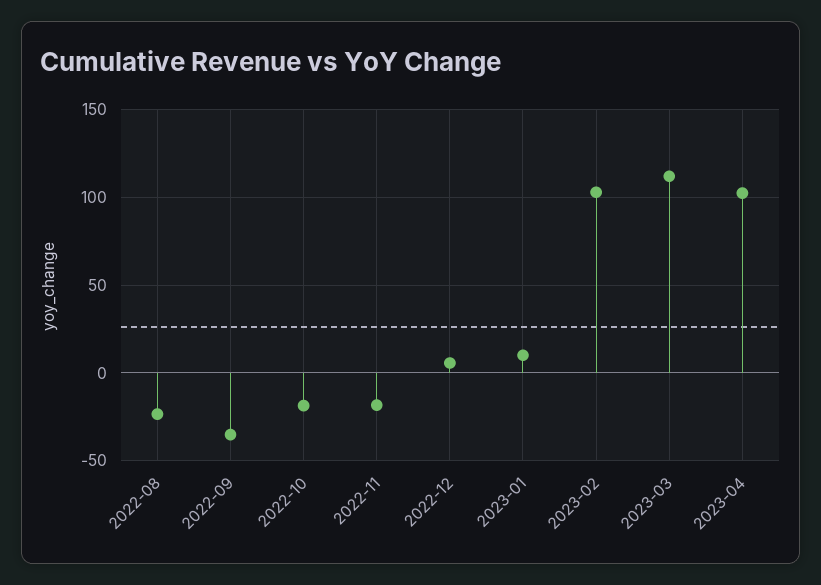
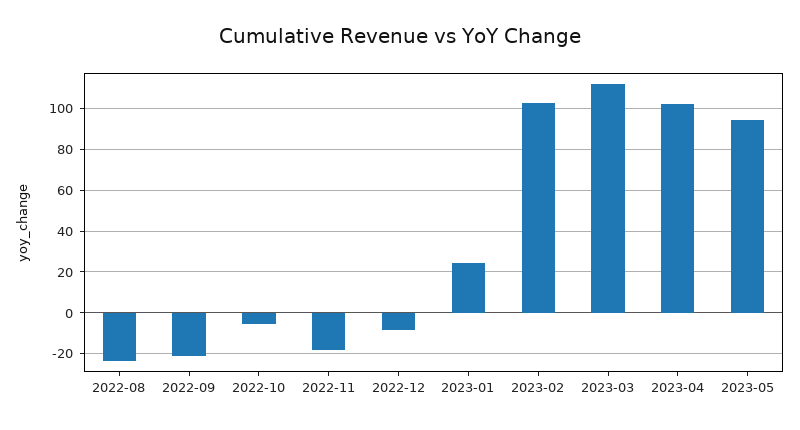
2022-09: -35 -> -20
2022-10: -20 -> -5
2022-12: 5 -> -10
2023-01: 10 -> 25
2023-05: none -> 95

